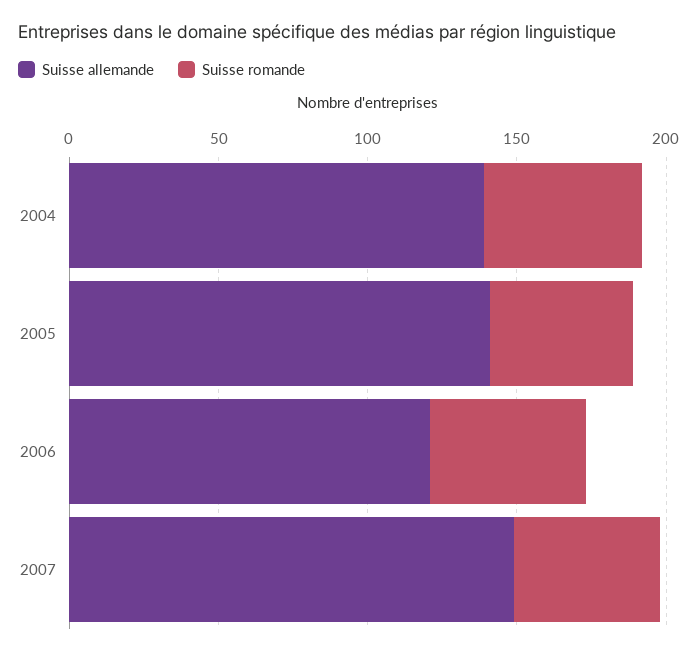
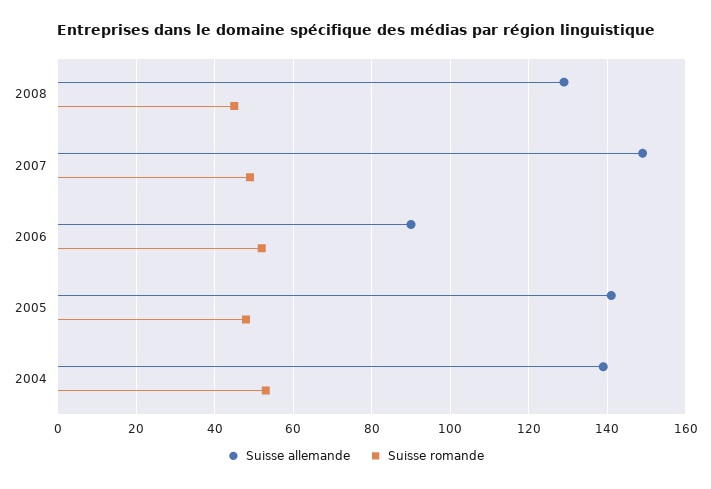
Suisse allemande, 2006: 120 -> 90
Suisse allemande, 2008: none -> 130
Suisse romande, 2008: none -> 45

